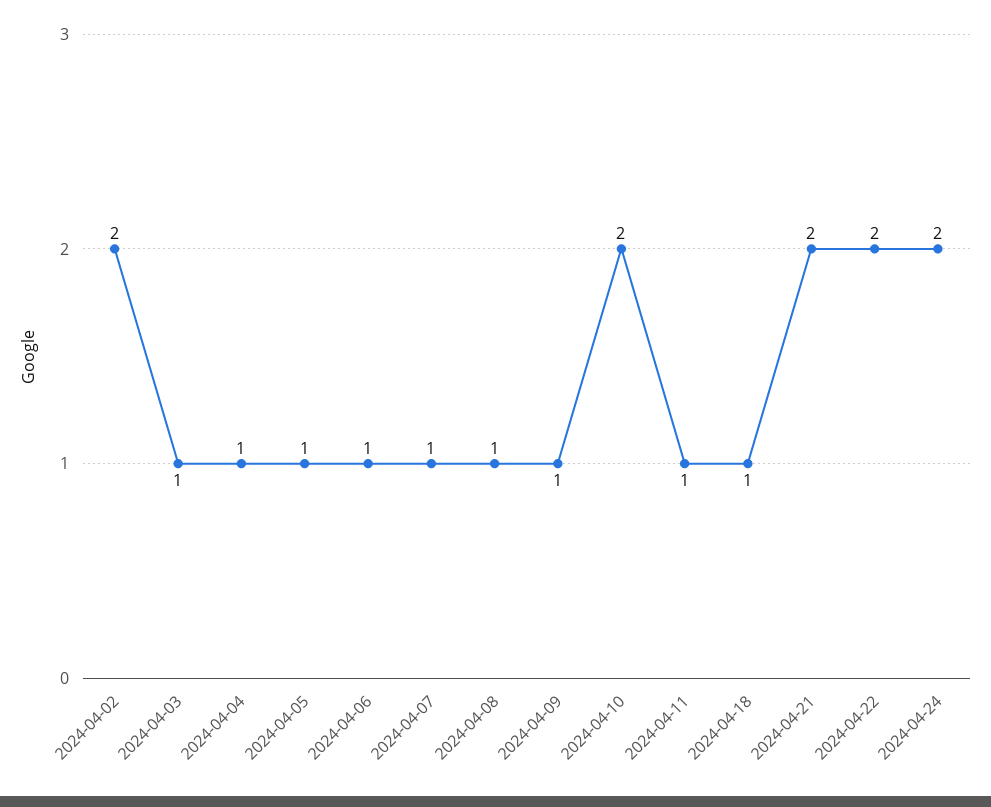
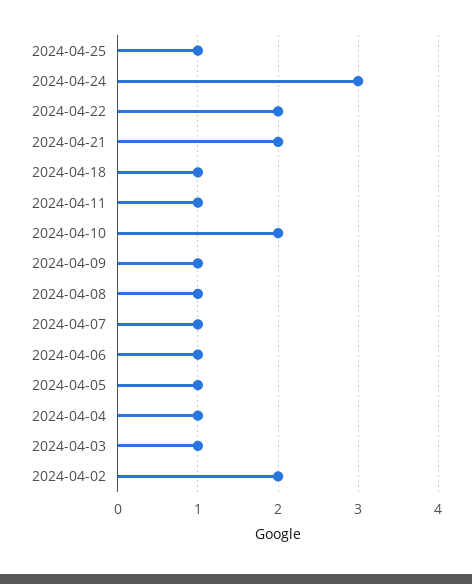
2024-04-24: 2 -> 3
2024-04-25: none -> 1

